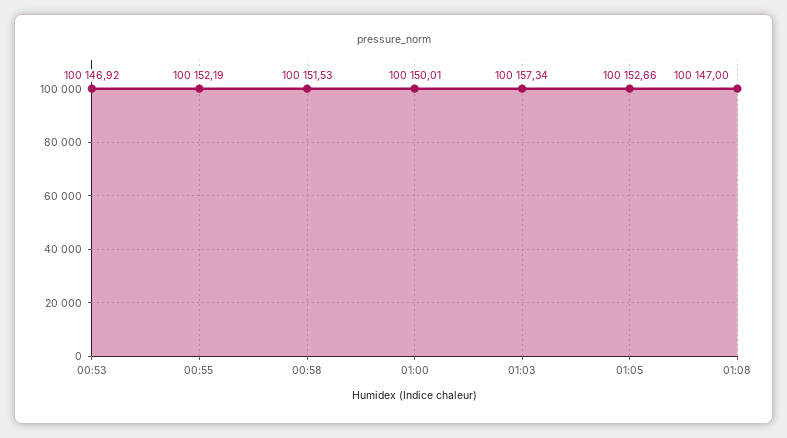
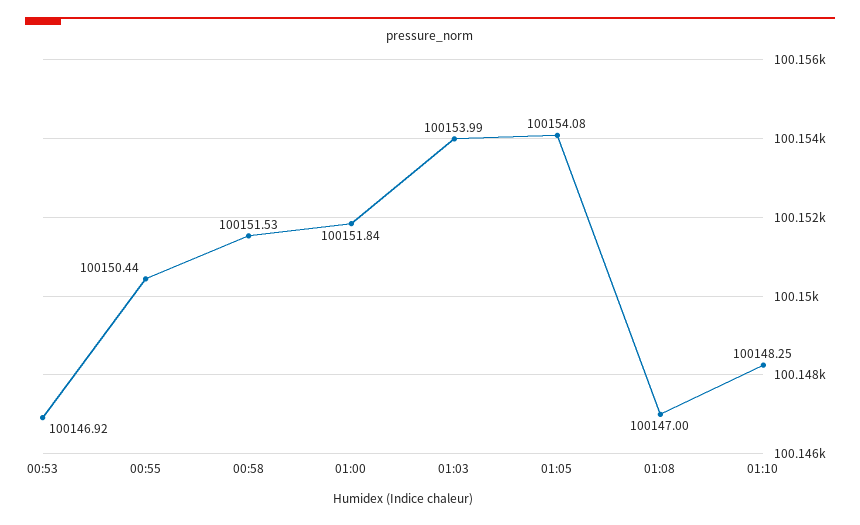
00:55: 100152.19 -> 100150.44
01:00: 100150.01 -> 100151.84
01:03: 100157.34 -> 100153.99
01:05: 100152.66 -> 100154.08
01:10: none -> 100148.25

